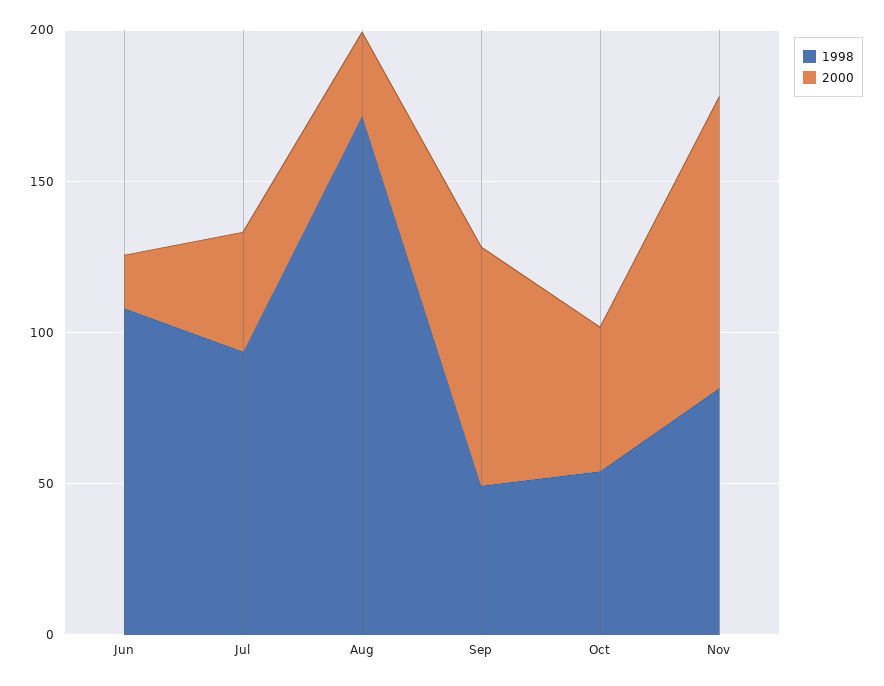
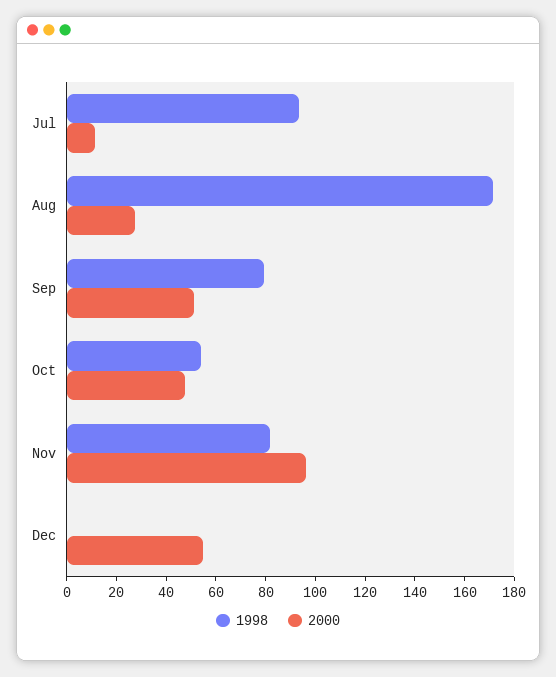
1998, Jun: 110 -> none
2000, Jun: 20 -> none
2000, Jul: 40 -> 10
1998, Sep: 50 -> 80
2000, Sep: 80 -> 50
1998, Dec: none -> 0
2000, Dec: none -> 55

